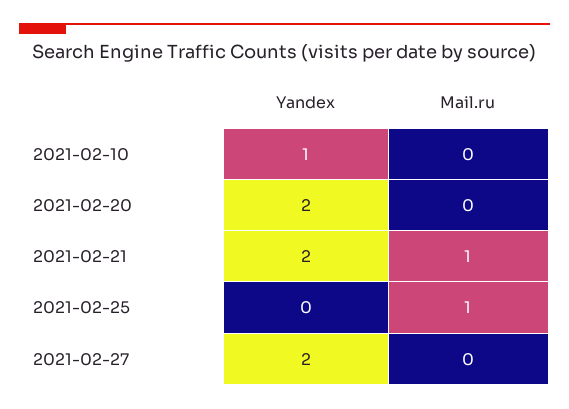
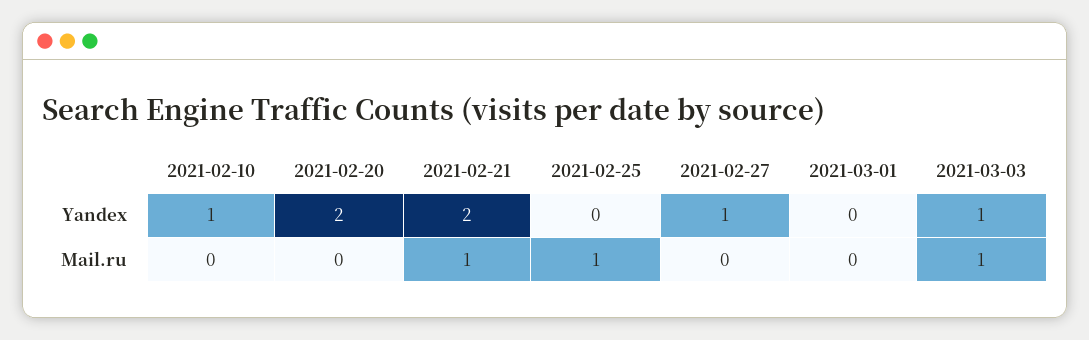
Yandex, 2021-02-27: 2 -> 1
Yandex, 2021-03-01: none -> 0
Yandex, 2021-03-03: none -> 1
Mail.ru, 2021-03-01: none -> 0
Mail.ru, 2021-03-03: none -> 1

